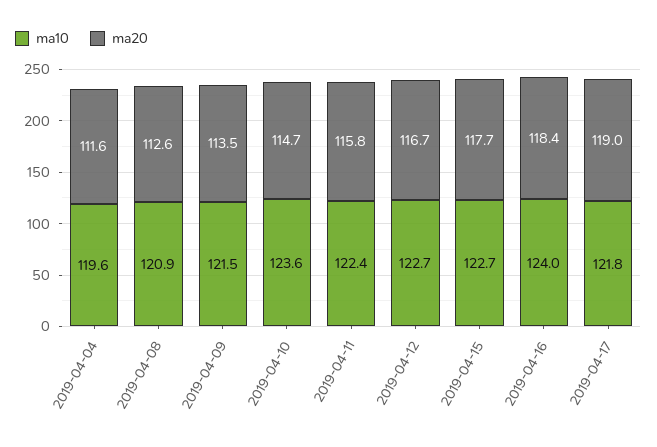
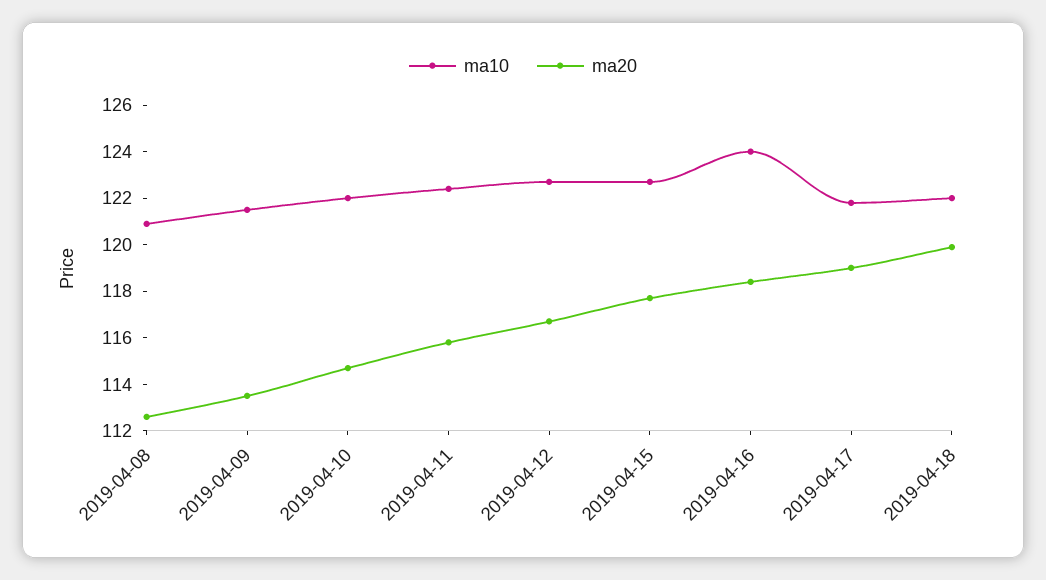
ma10, 2019-04-04: 119.6 -> none
ma20, 2019-04-04: 111.6 -> none
ma10, 2019-04-10: 123.6 -> 122
ma10, 2019-04-18: none -> 122
ma20, 2019-04-18: none -> 120

